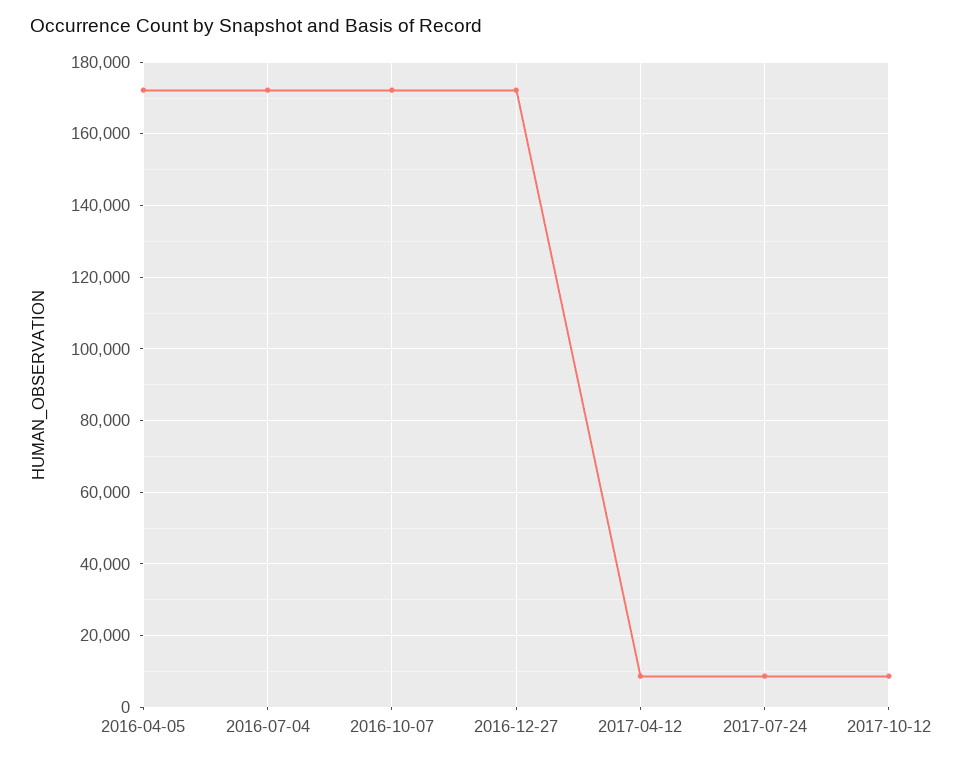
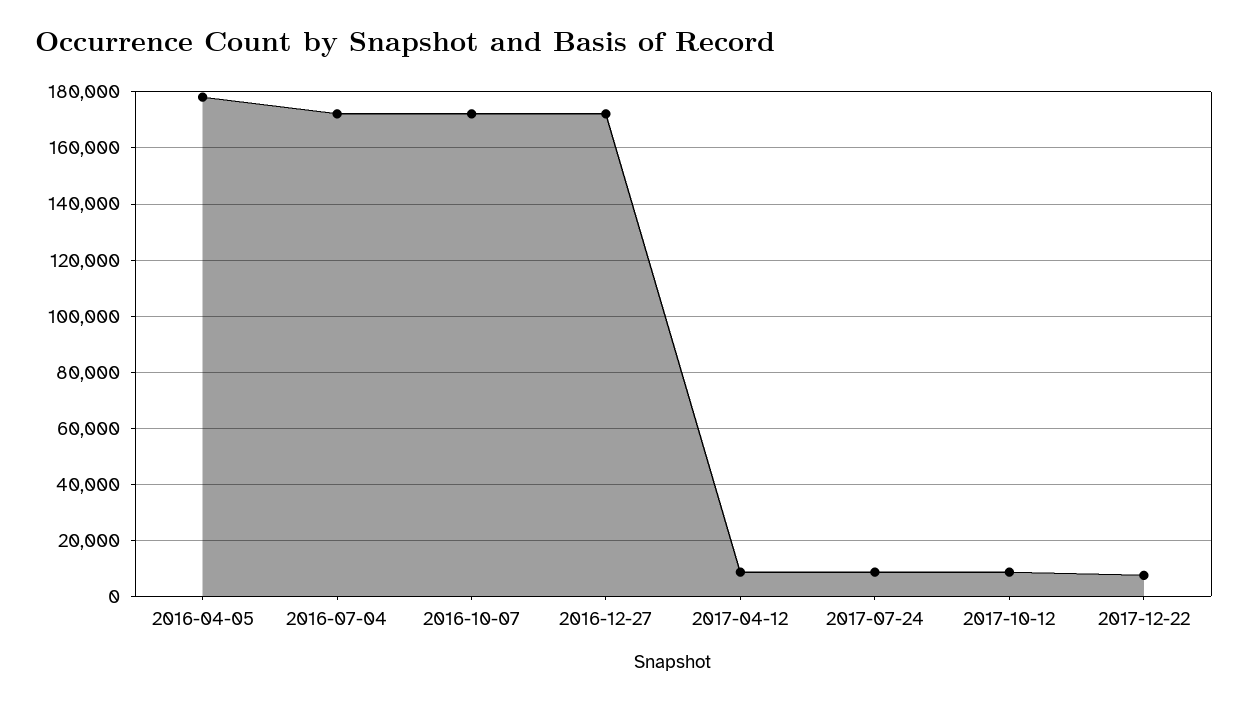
2016-04-05: 172000 -> 177500
2017-12-22: none -> 7500

